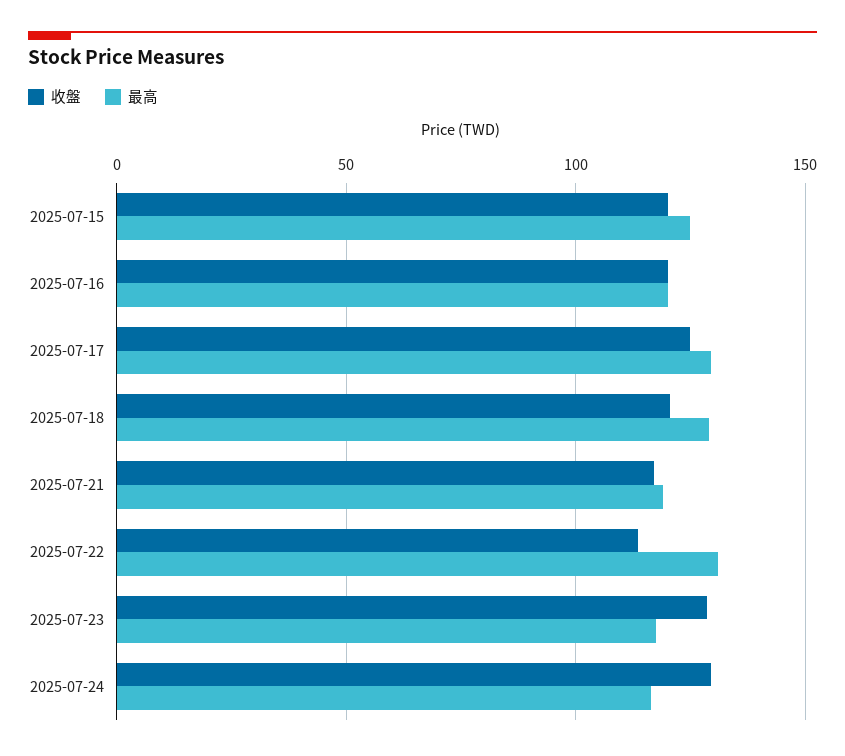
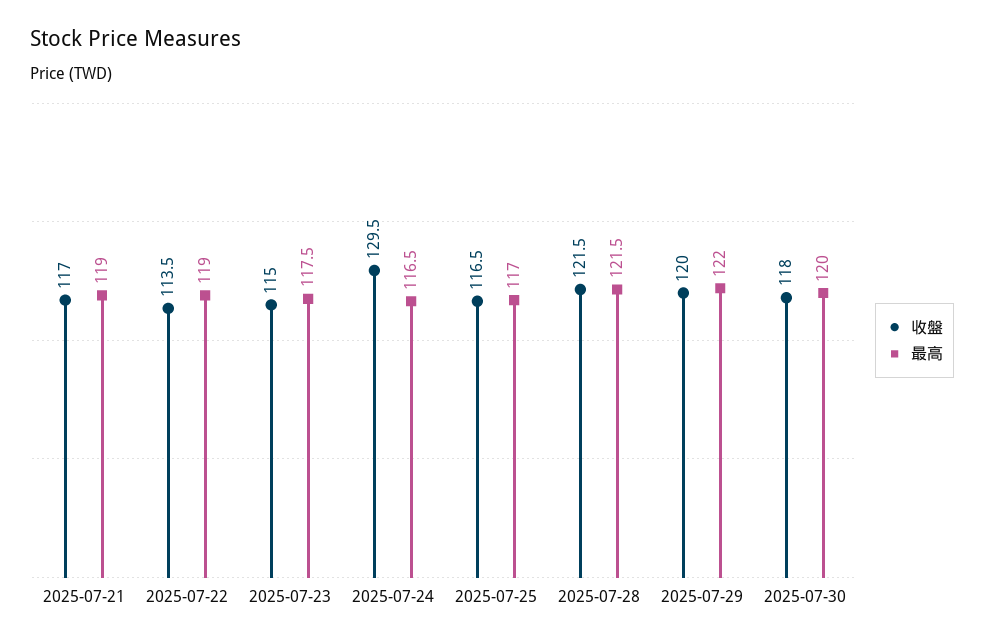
收盤, 2025-07-15: 120 -> none
最高, 2025-07-15: 125 -> none
收盤, 2025-07-16: 120 -> none
最高, 2025-07-16: 120 -> none
收盤, 2025-07-17: 125 -> none
最高, 2025-07-17: 130 -> none
收盤, 2025-07-18: 120 -> none
最高, 2025-07-18: 130 -> none
最高, 2025-07-22: 130 -> 119
收盤, 2025-07-23: 130 -> 115
收盤, 2025-07-25: none -> 116.5
最高, 2025-07-25: none -> 117
收盤, 2025-07-28: none -> 121.5
最高, 2025-07-28: none -> 121.5
收盤, 2025-07-29: none -> 120
最高, 2025-07-29: none -> 122
收盤, 2025-07-30: none -> 118
最高, 2025-07-30: none -> 120

